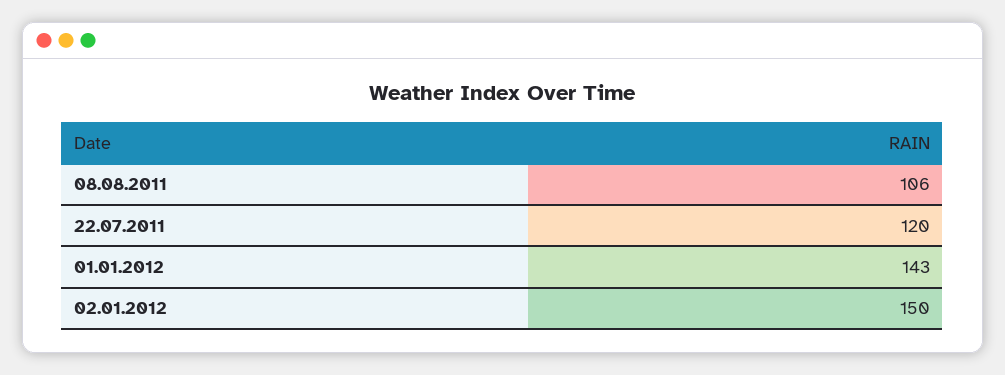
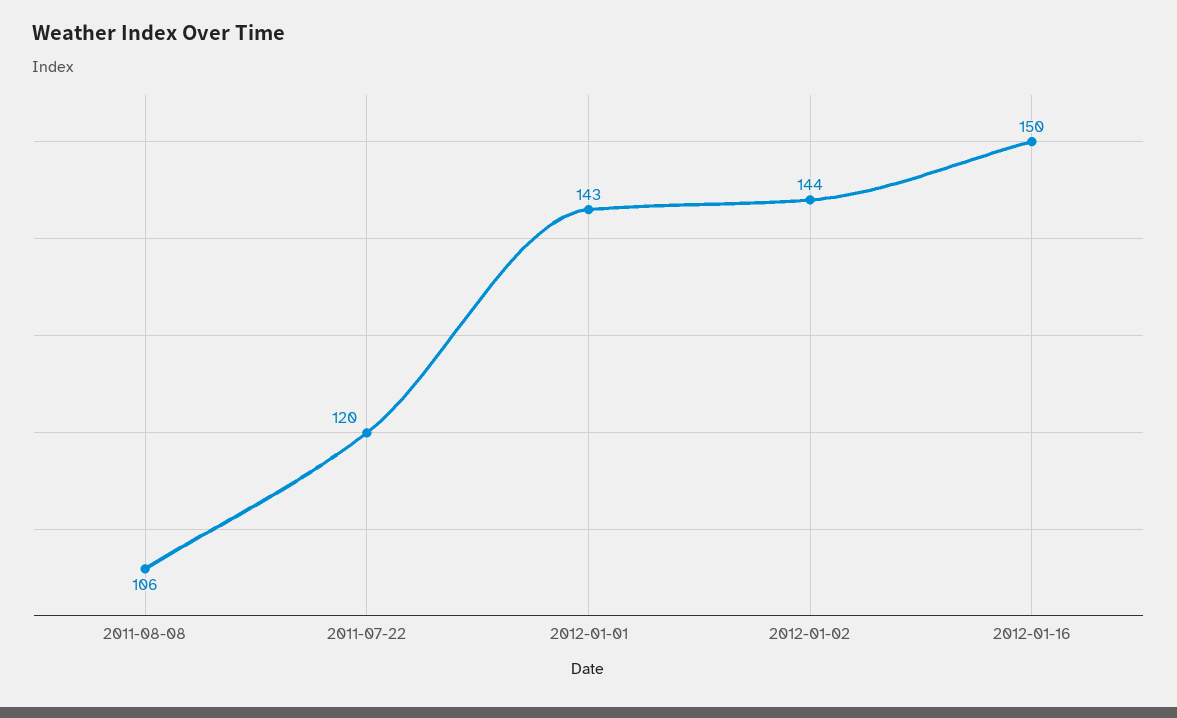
02.01.2012: 150 -> 144
2012-01-16: none -> 150

